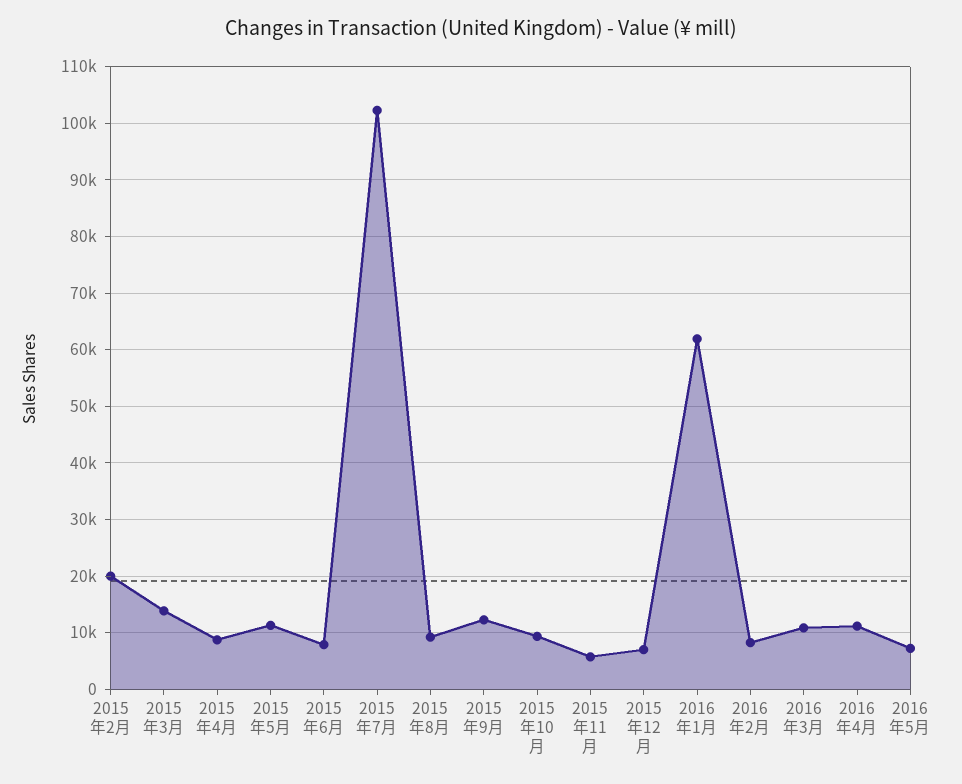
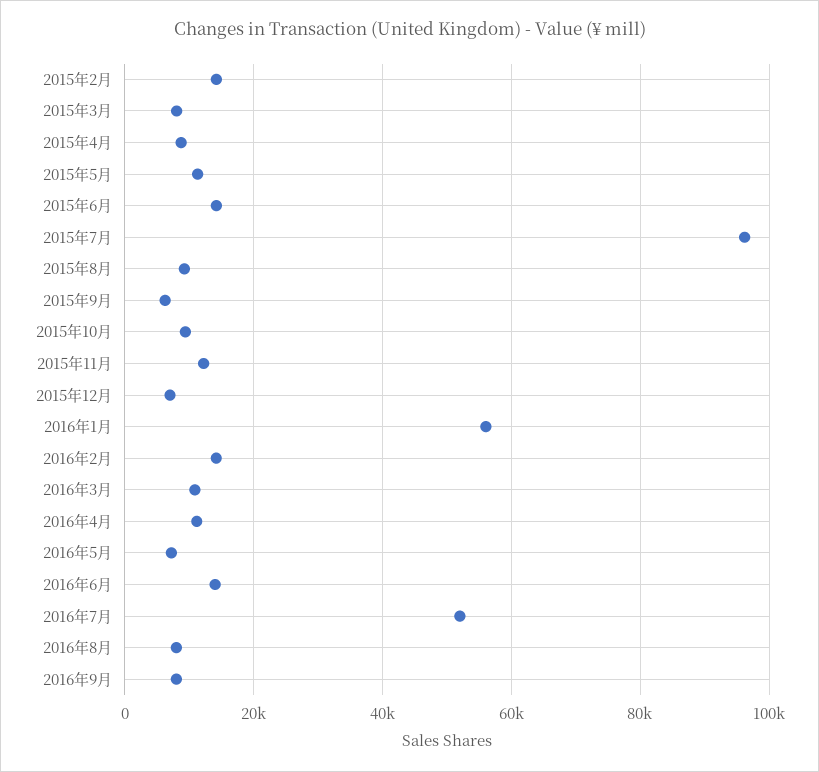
2015年2月: 20000 -> 14000
2015年3月: 14000 -> 8000
2015年6月: 8000 -> 14000
2015年7月: 102000 -> 96000
2015年9月: 12000 -> 6000
2015年11月: 6000 -> 12000
2016年1月: 62000 -> 56000
2016年2月: 8000 -> 14000
2016年6月: none -> 14000
2016年7月: none -> 52000
2016年8月: none -> 8000
2016年9月: none -> 8000

